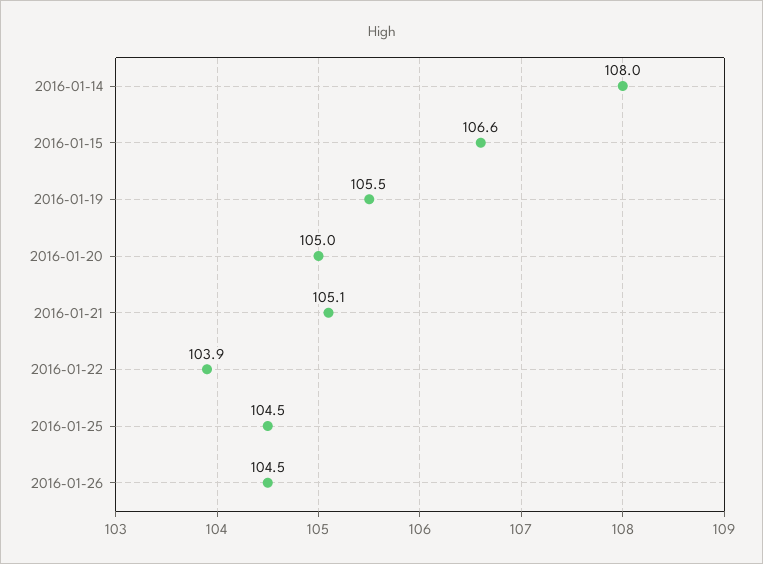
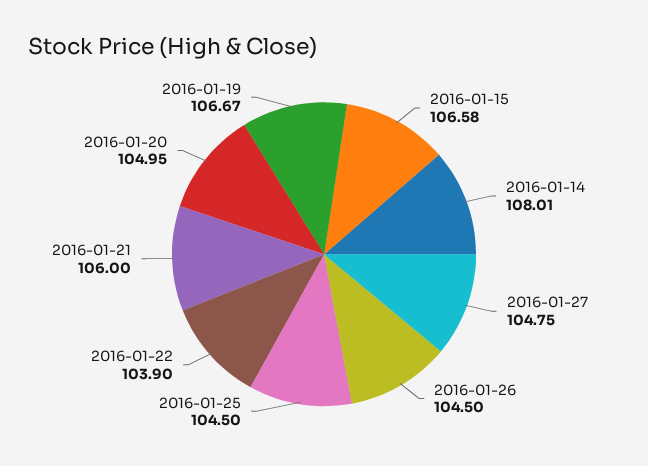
2016-01-19: 105.5 -> 106.67
2016-01-21: 105.1 -> 106
2016-01-27: none -> 104.75

